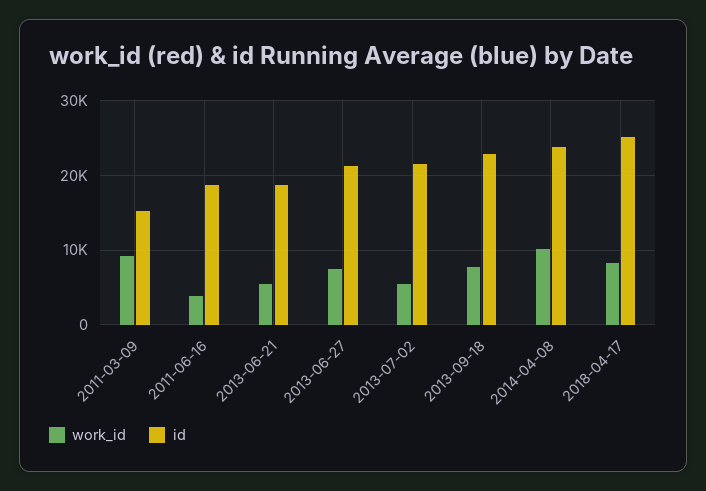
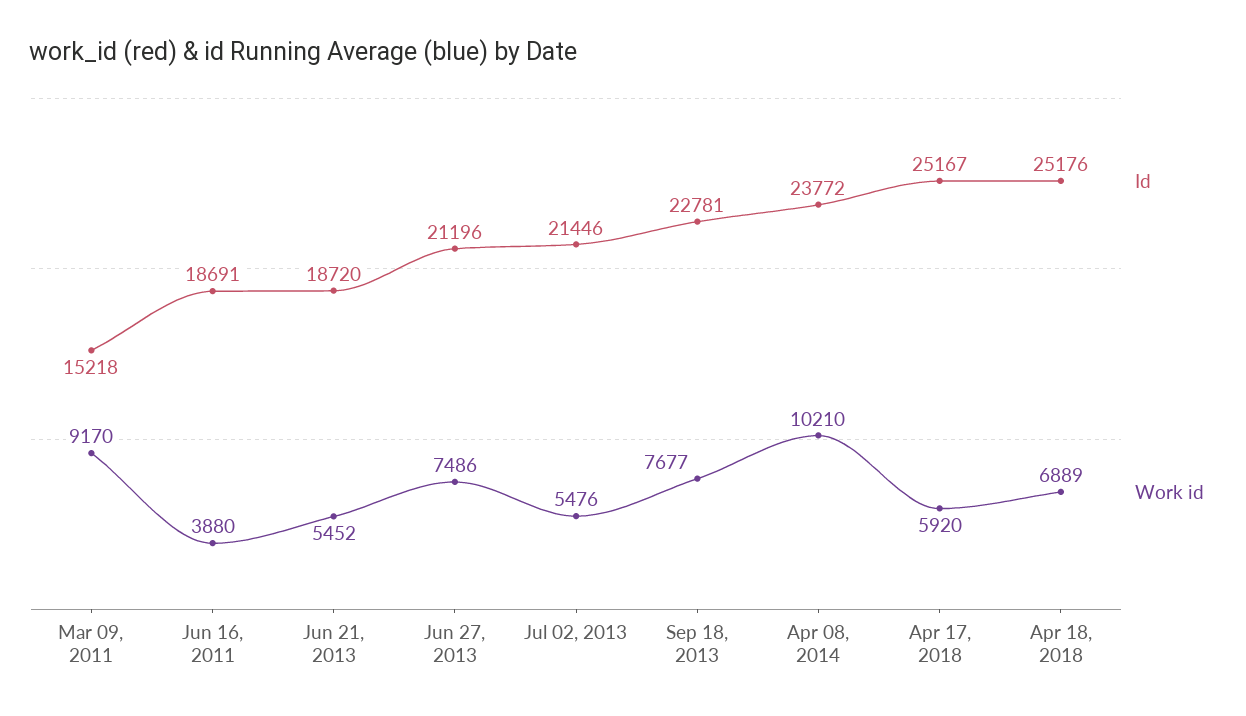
work_id, 2018-04-17: 8000 -> 5920
id, Apr 18, 2018: none -> 25176
work_id, Apr 18, 2018: none -> 6889

